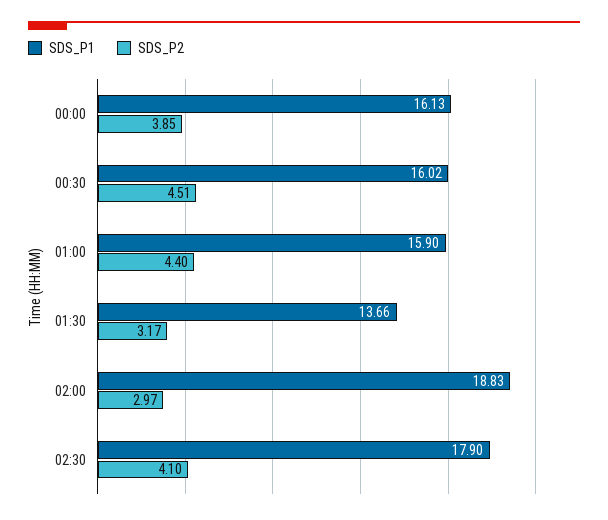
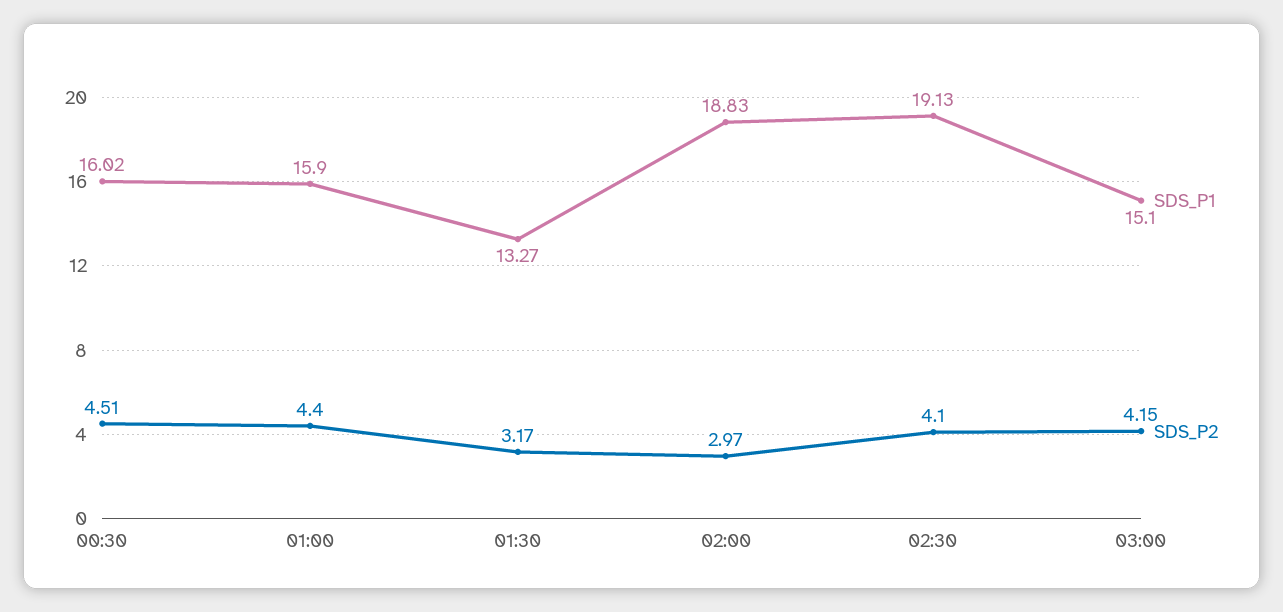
SDS_P1, 00:00: 16.13 -> none
SDS_P2, 00:00: 3.85 -> none
SDS_P1, 01:30: 13.66 -> 13.27
SDS_P1, 02:30: 17.9 -> 19.13
SDS_P1, 03:00: none -> 15.1
SDS_P2, 03:00: none -> 4.15

